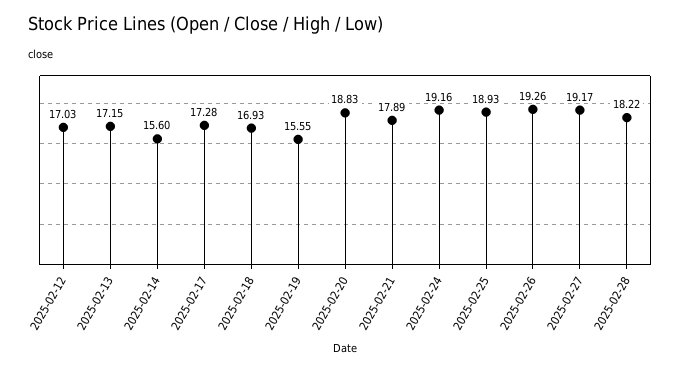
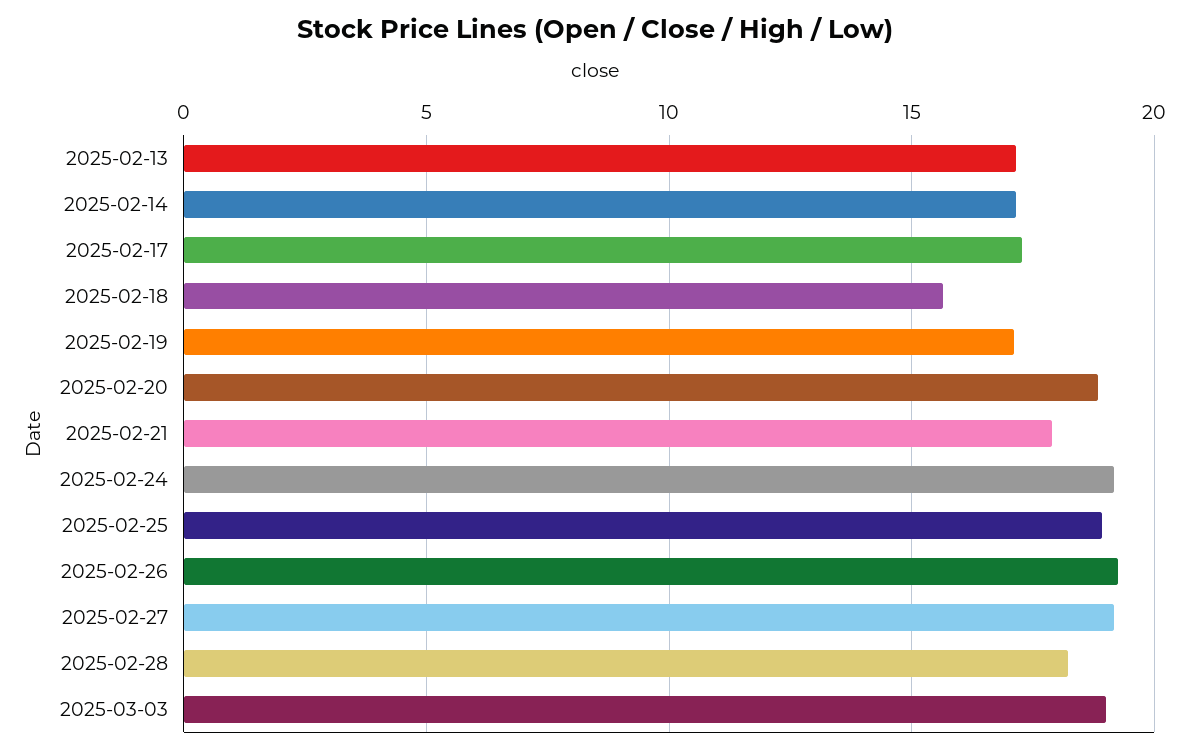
2025-02-12: 17.03 -> none
2025-02-14: 15.6 -> 17
2025-02-18: 16.93 -> 15.5
2025-02-19: 15.55 -> 17
2025-03-03: none -> 19

